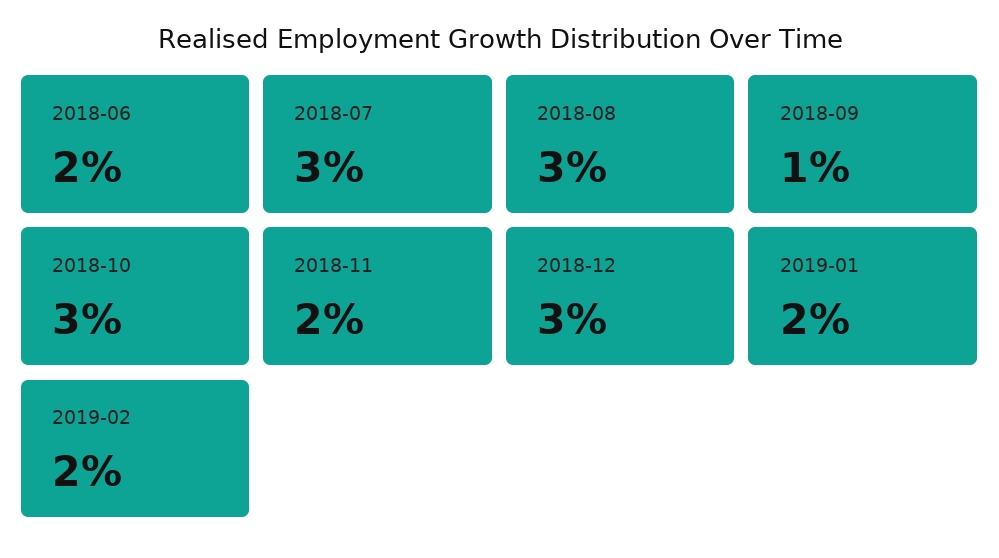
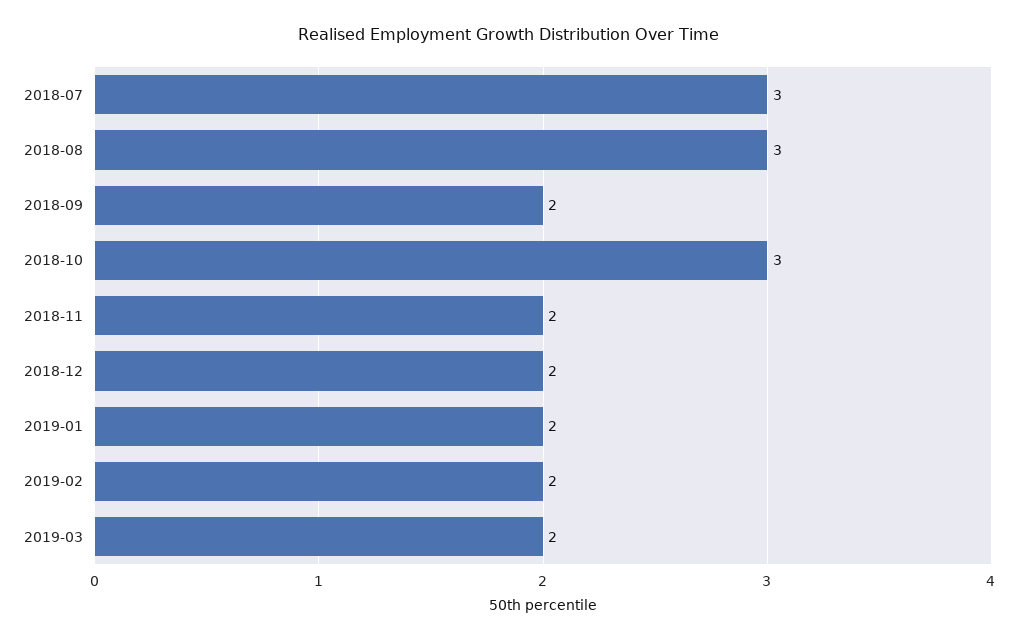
2018-06: 2 -> none
2018-09: 1 -> 2
2018-12: 3 -> 2
2019-03: none -> 2

